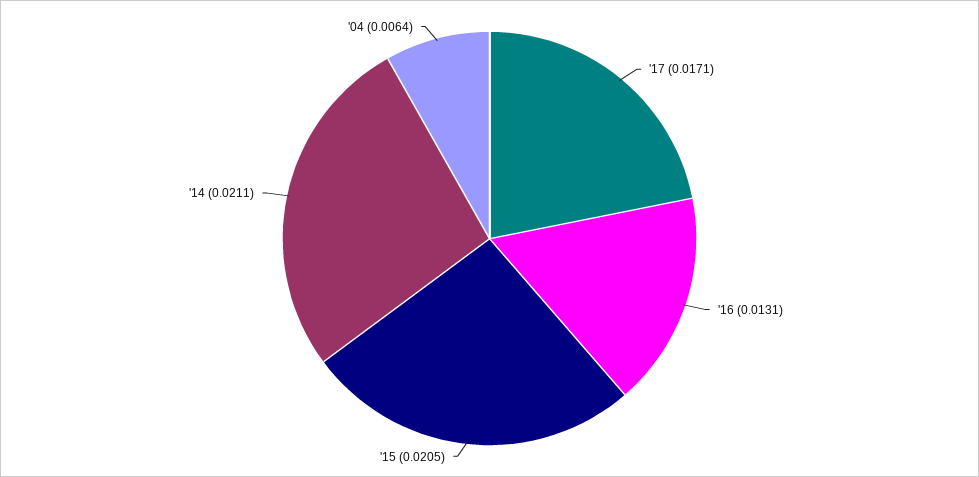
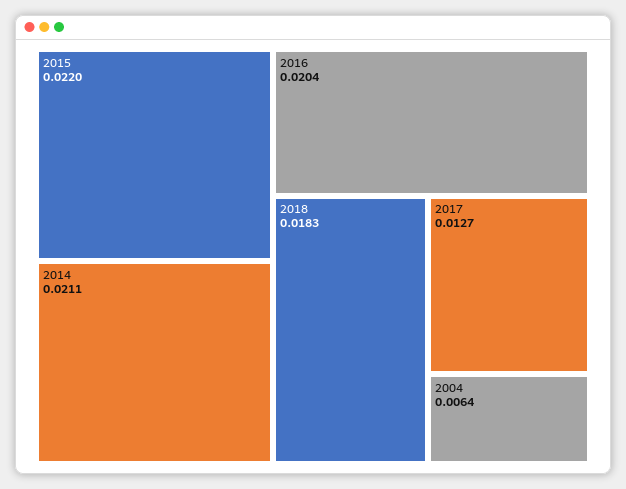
'17: 0.0171 -> 0.0127
'16: 0.0131 -> 0.0204
'15: 0.0205 -> 0.022
2018: none -> 0.0183

